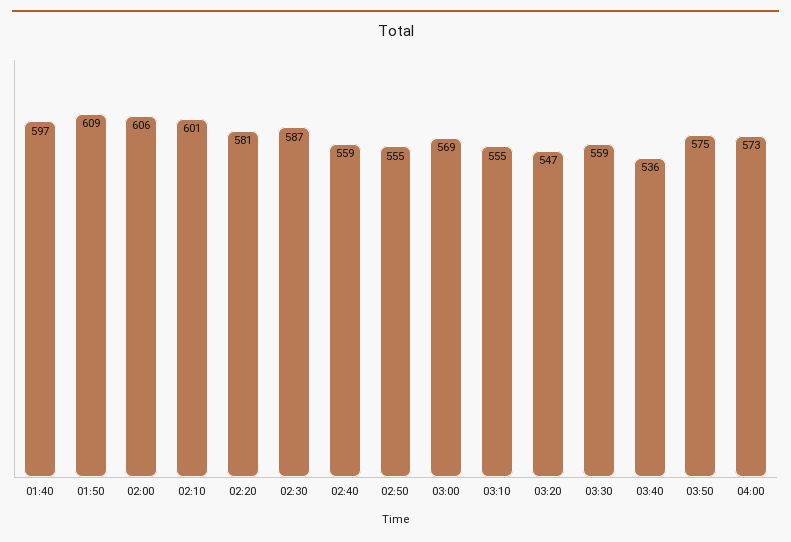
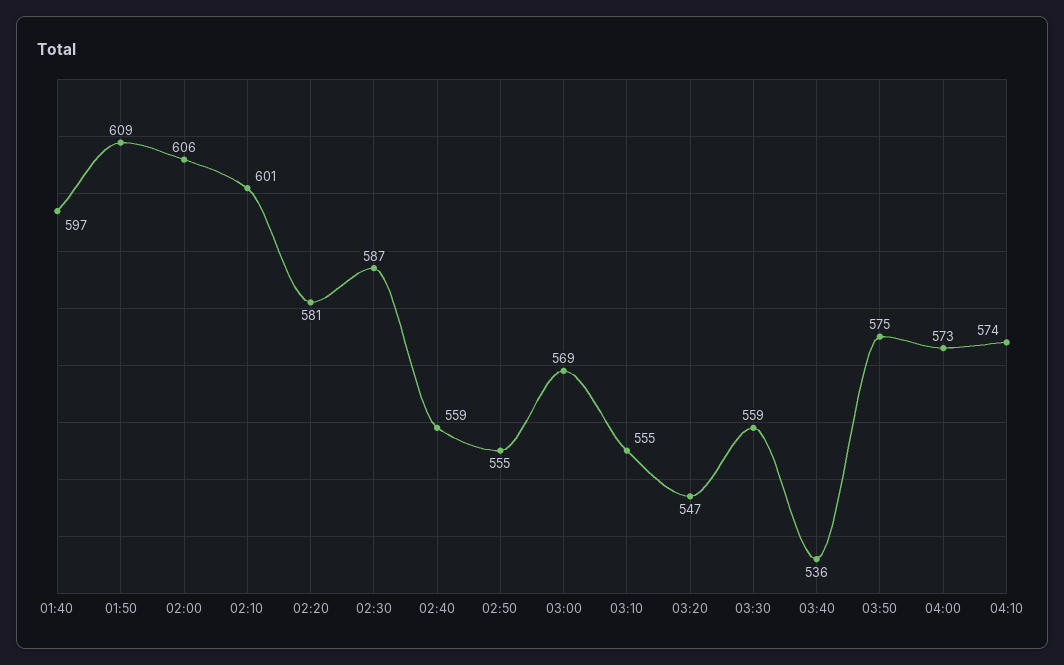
04:10: none -> 574

